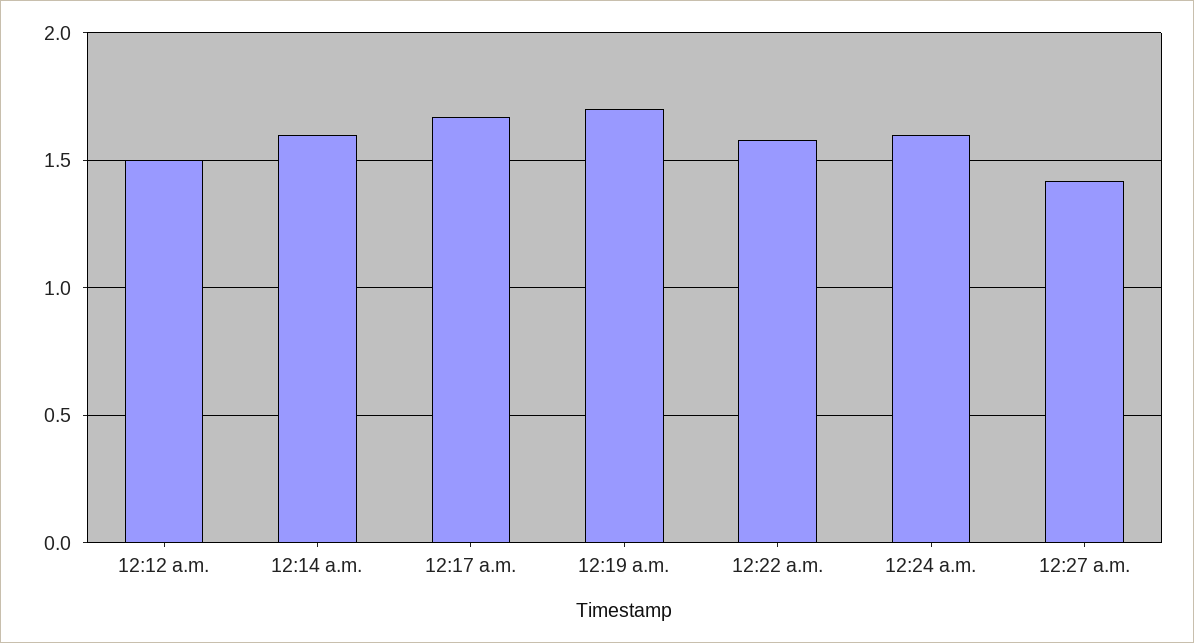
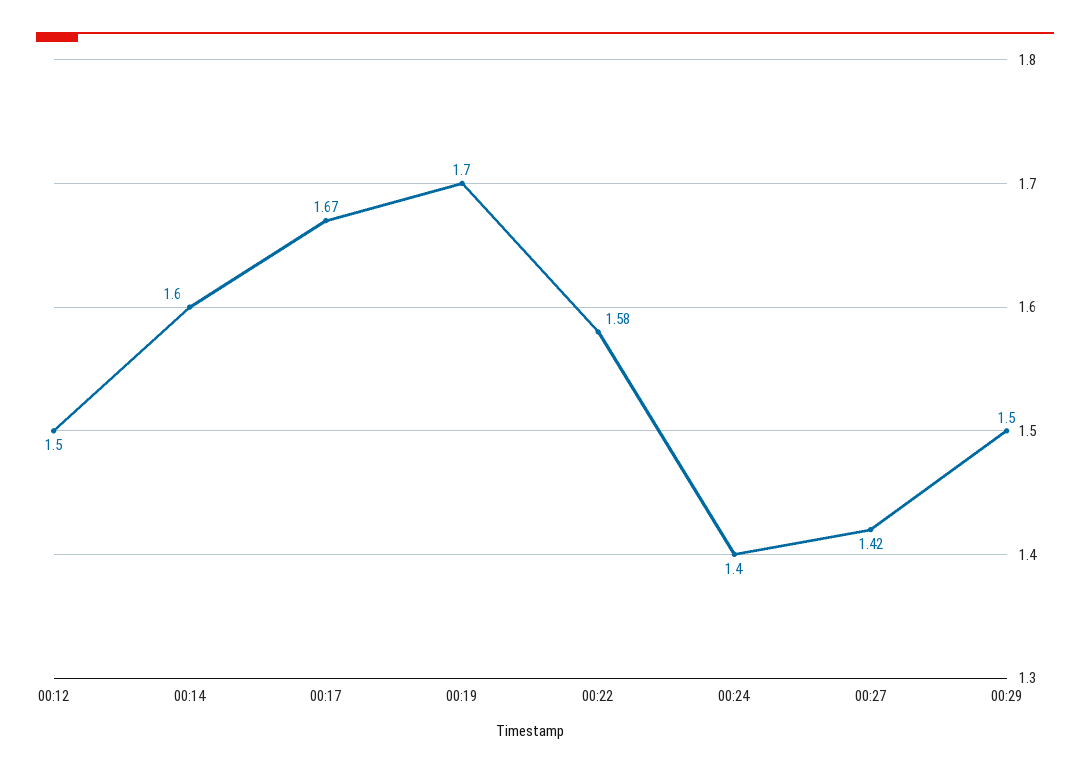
12:24 a.m.: 1.6 -> 1.4
00:29: none -> 1.5

